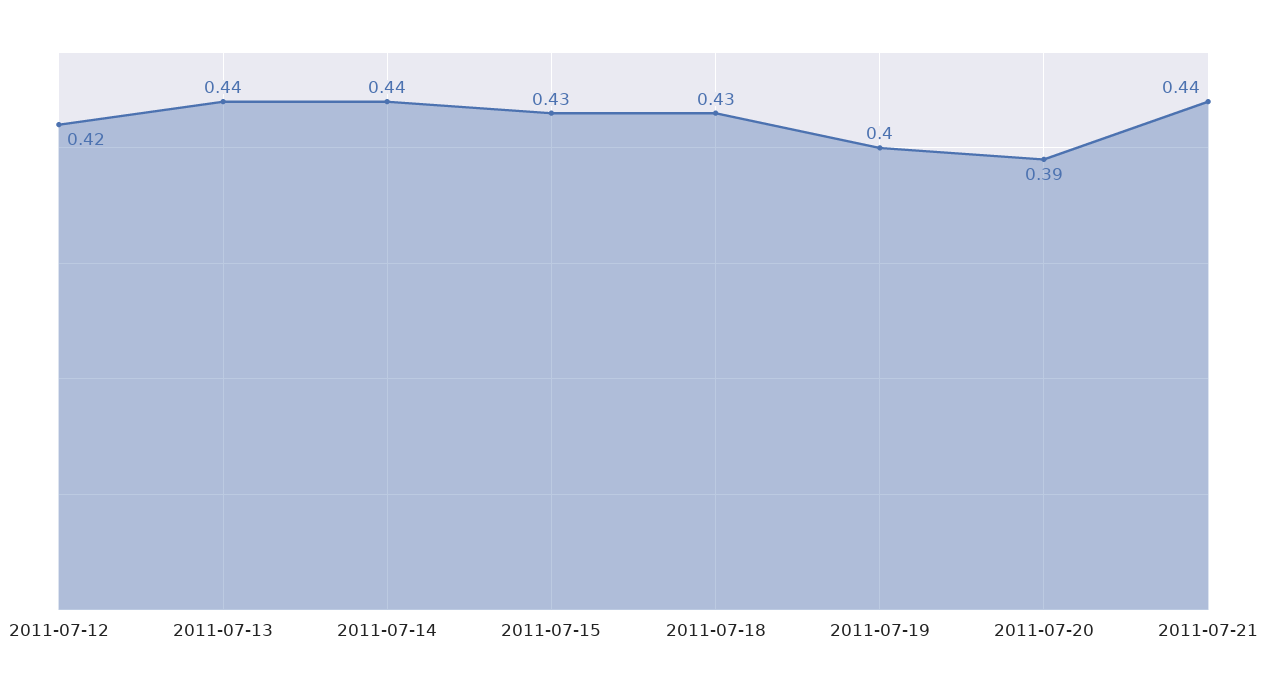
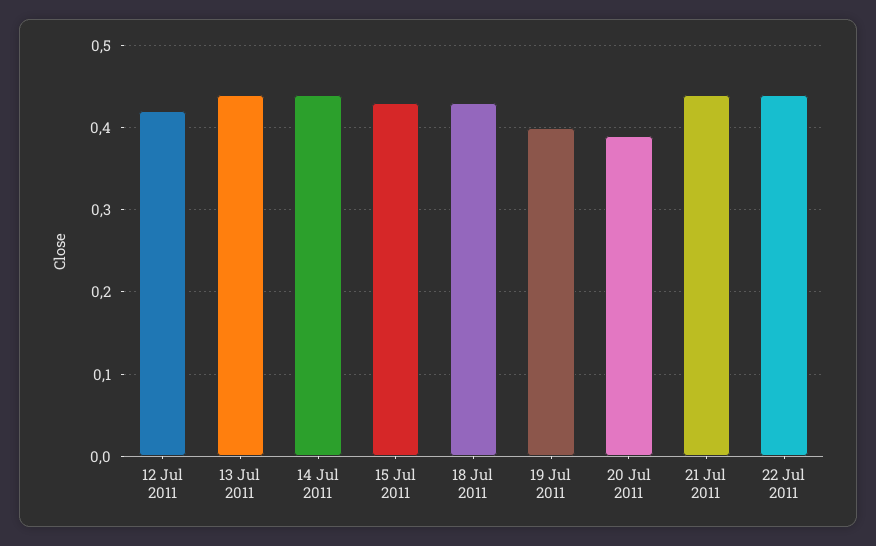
22 Jul 2011: none -> 0.44

